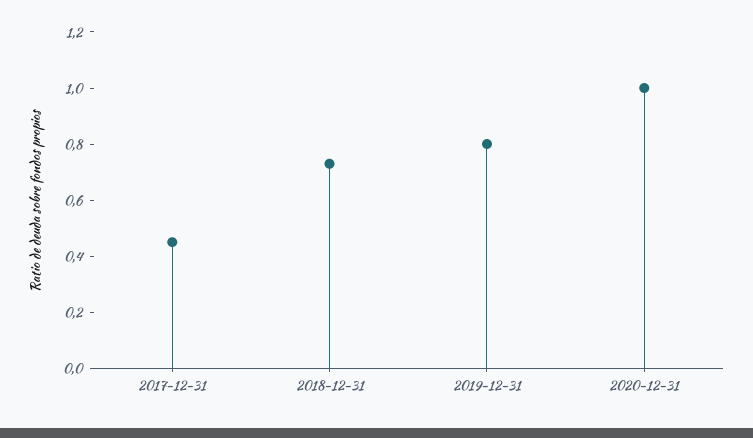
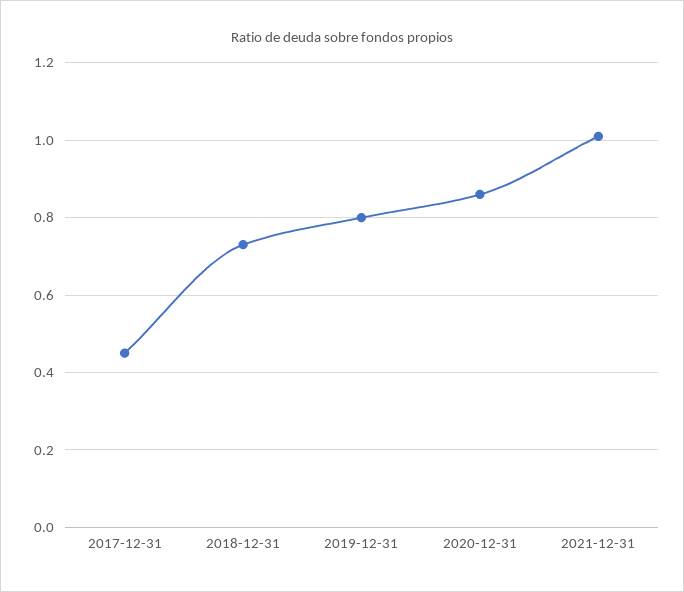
2020-12-31: 1 -> 0.85
2021-12-31: none -> 1

